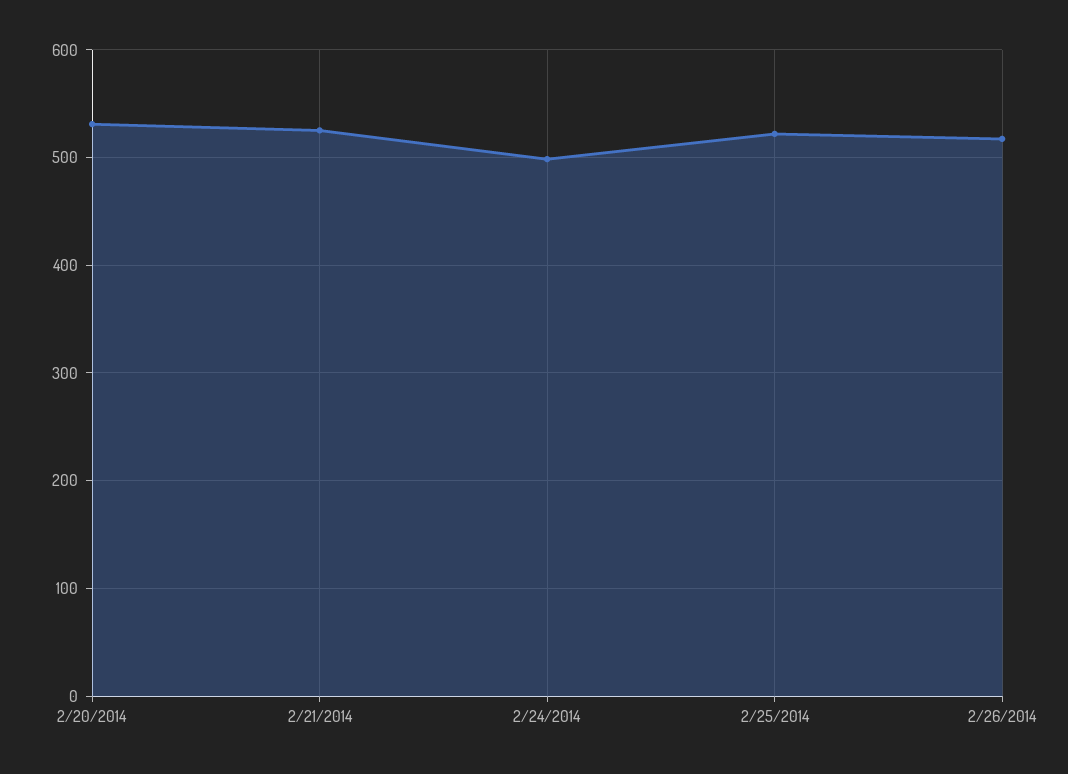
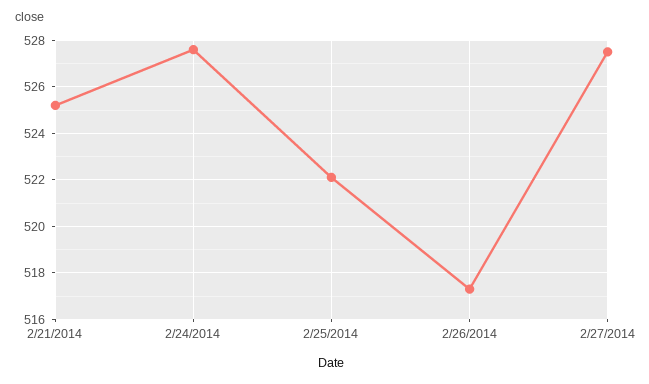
2/20/2014: 530 -> none
2/24/2014: 500 -> 527.5
2/27/2014: none -> 527.5

